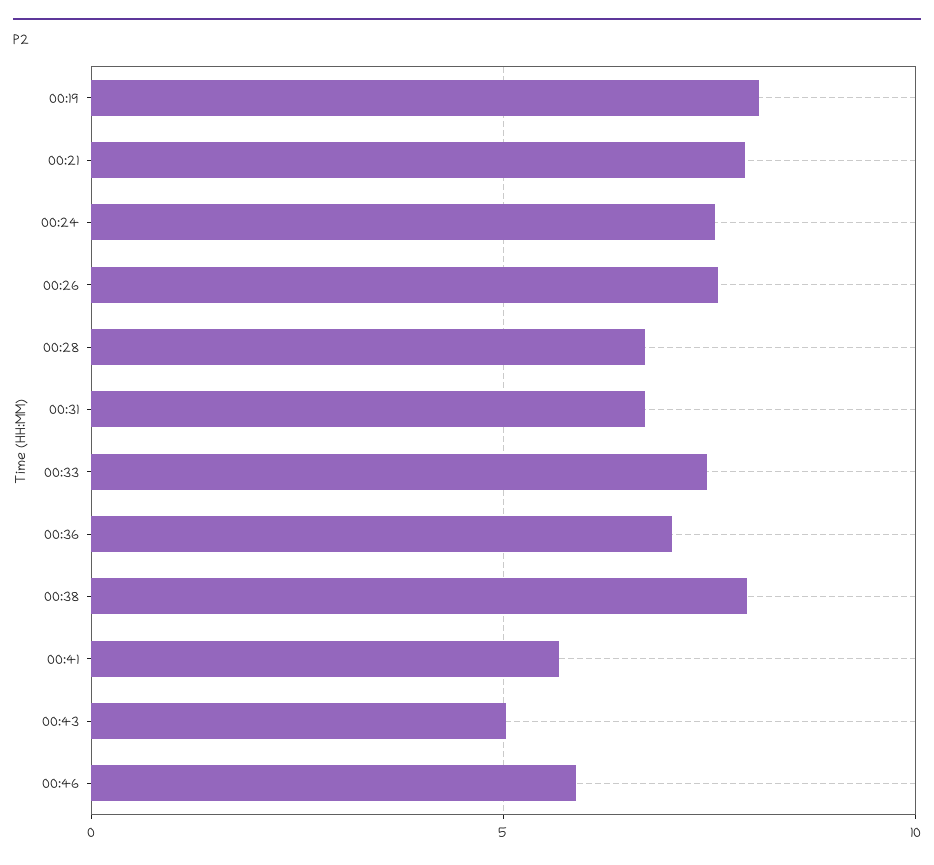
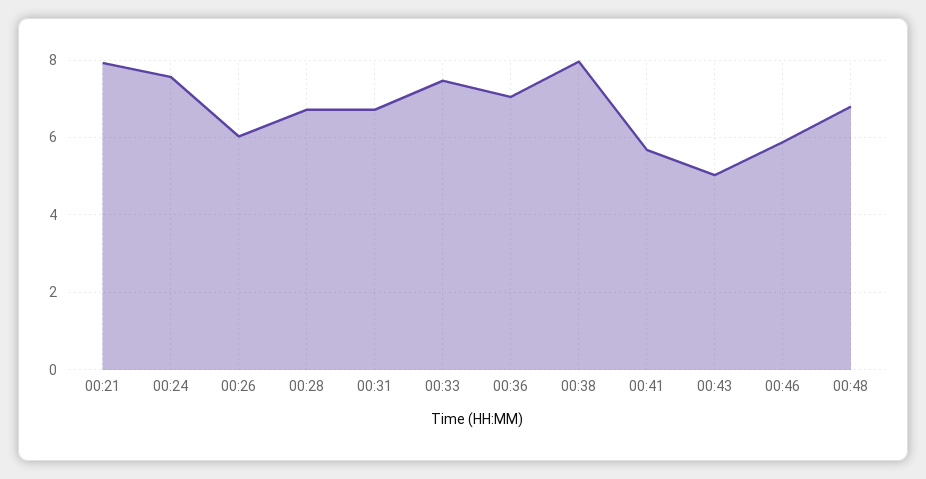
00:19: 8 -> none
00:26: 7.5 -> 6
00:48: none -> 6.8

